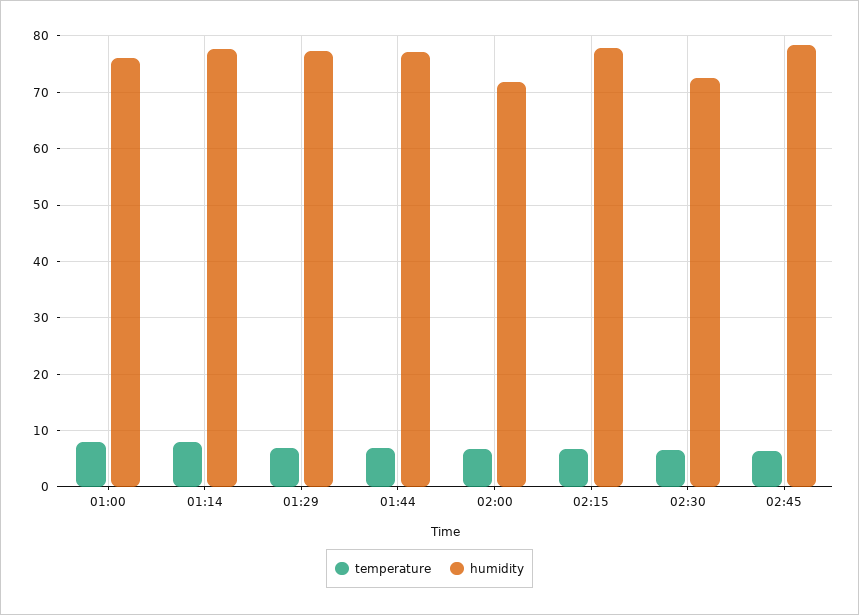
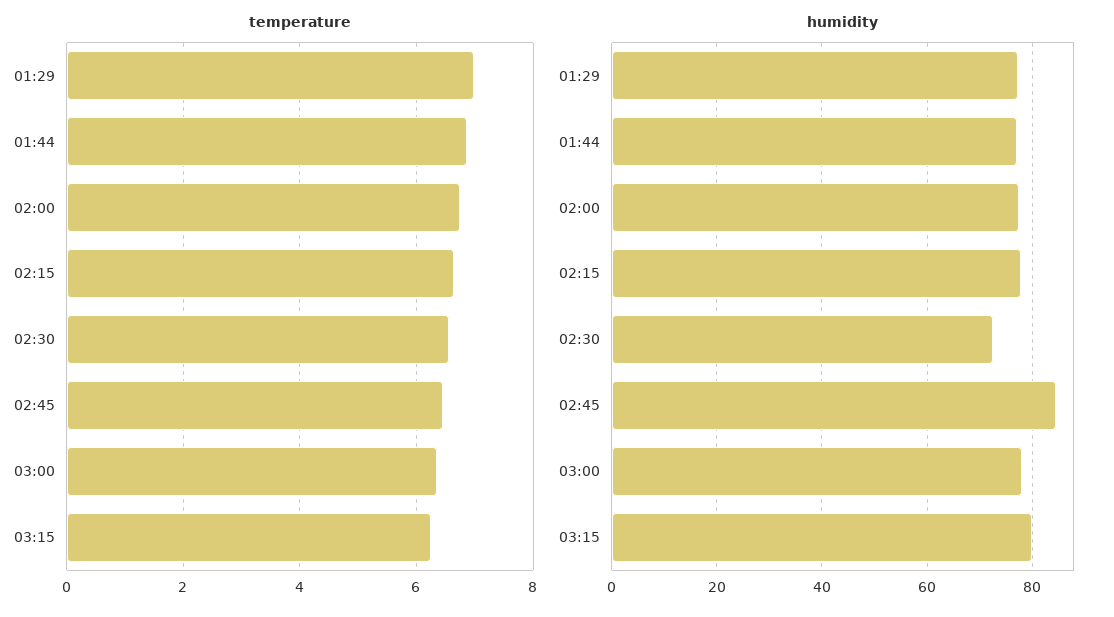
temperature, 01:00: 8 -> none
humidity, 01:00: 76 -> none
temperature, 01:14: 8 -> none
humidity, 01:14: 78 -> none
humidity, 02:00: 72 -> 78
humidity, 02:45: 78 -> 84
temperature, 03:00: none -> 6.4
temperature, 03:15: none -> 6.2
humidity, 03:00: none -> 78
humidity, 03:15: none -> 80

